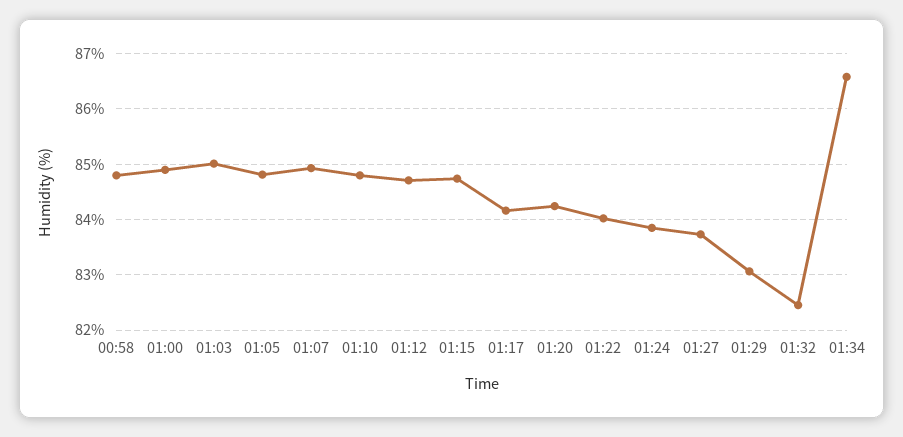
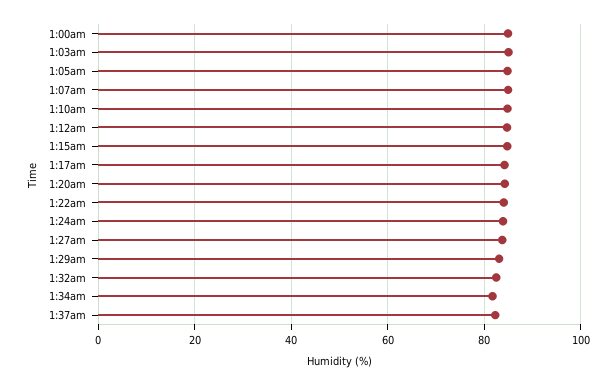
00:58: 84.8 -> none
01:34: 86.6 -> 82
1:37am: none -> 82

